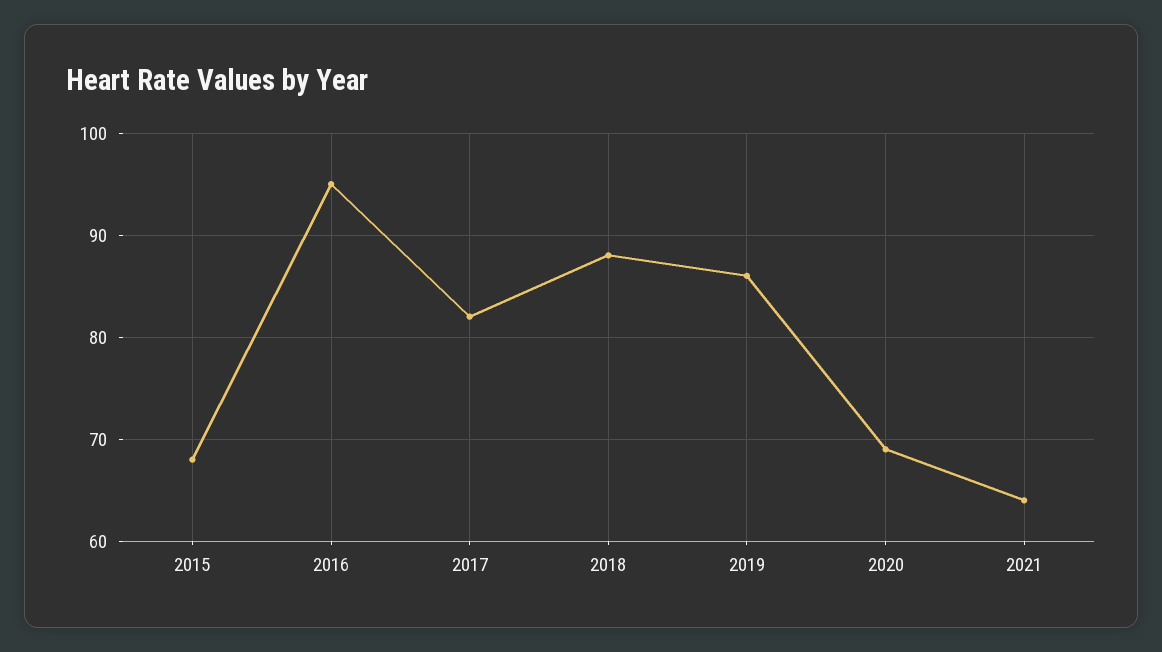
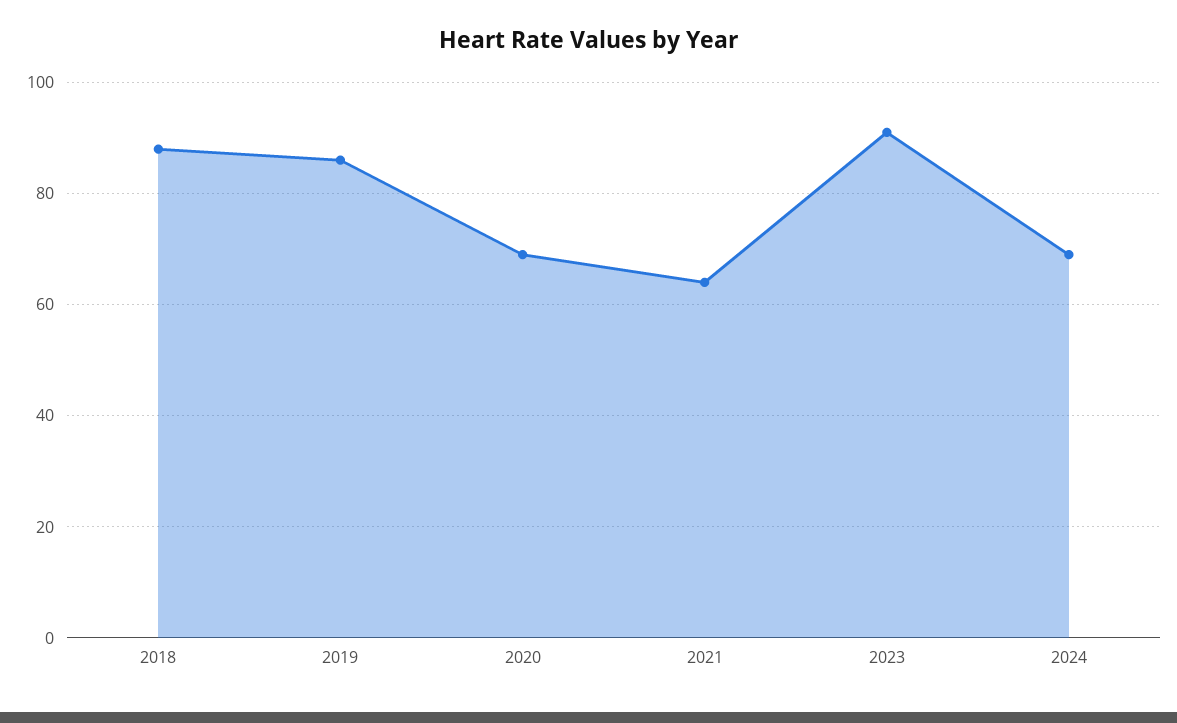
2015: 68 -> none
2016: 95 -> none
2017: 82 -> none
2023: none -> 90
2024: none -> 70

